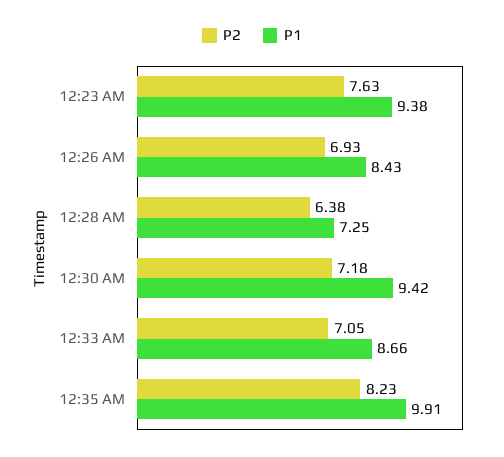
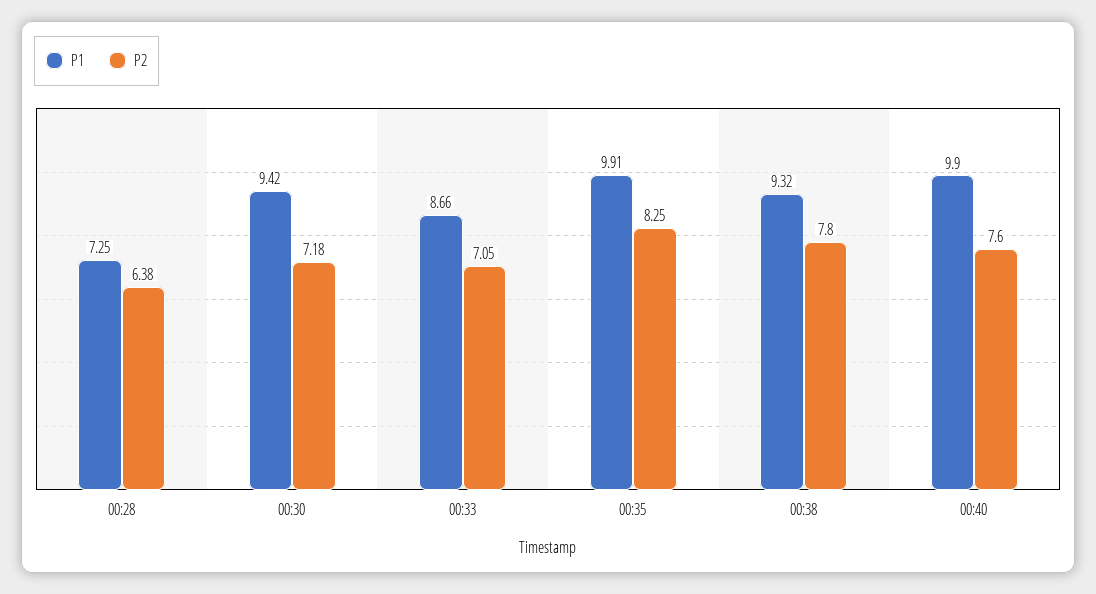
P2, 12:23 AM: 7.63 -> none
P1, 12:23 AM: 9.38 -> none
P2, 12:26 AM: 6.93 -> none
P1, 12:26 AM: 8.43 -> none
P2, 12:35 AM: 8.23 -> 8.25
P1, 00:38: none -> 9.32
P2, 00:38: none -> 7.8
P1, 00:40: none -> 9.9
P2, 00:40: none -> 7.6

